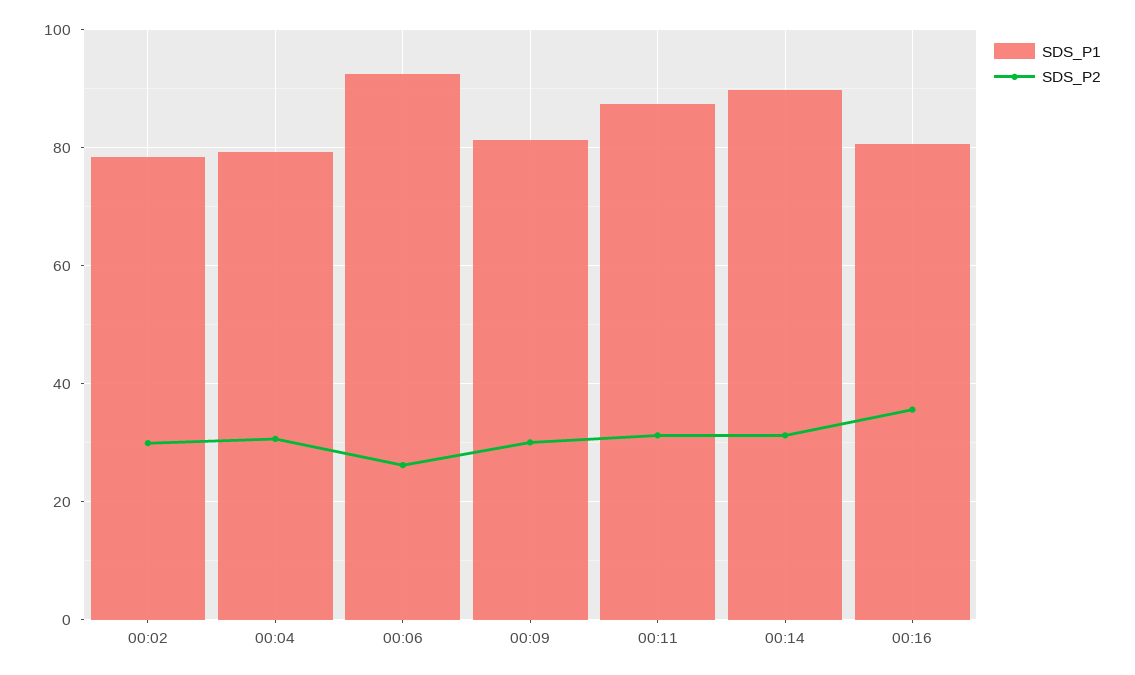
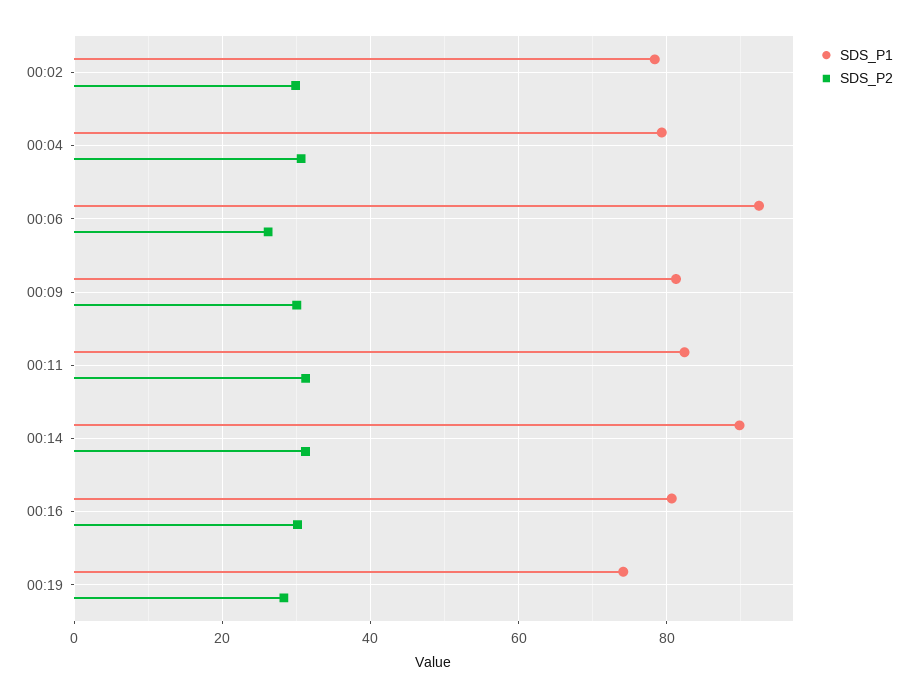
SDS_P1, 00:11: 88 -> 82
SDS_P2, 00:16: 36 -> 30
SDS_P1, 00:19: none -> 74
SDS_P2, 00:19: none -> 28

